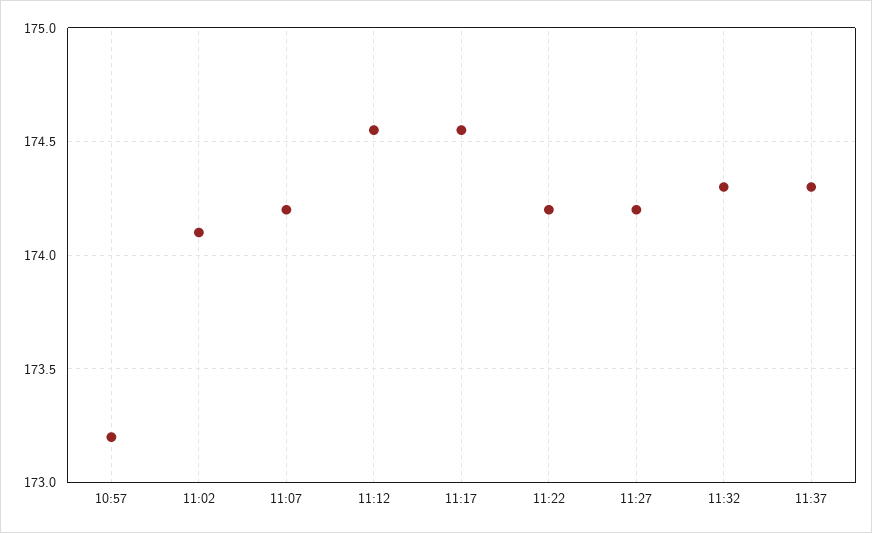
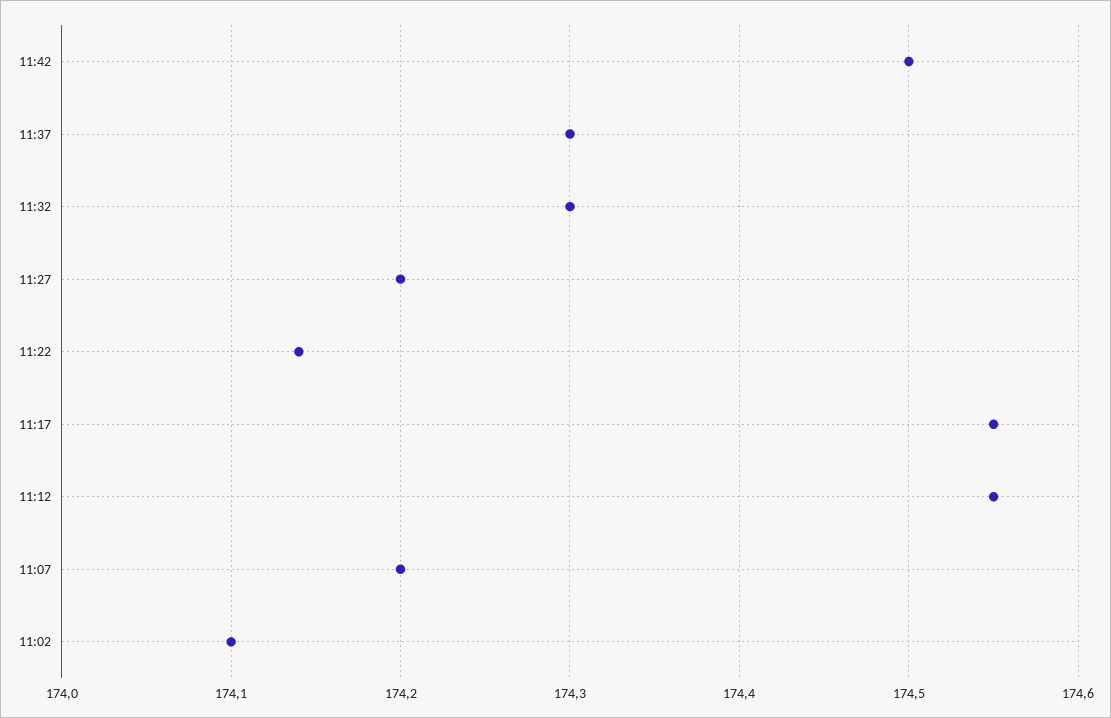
10:57: 173.2 -> none
11:22: 174.2 -> 174.14
11:42: none -> 174.5

